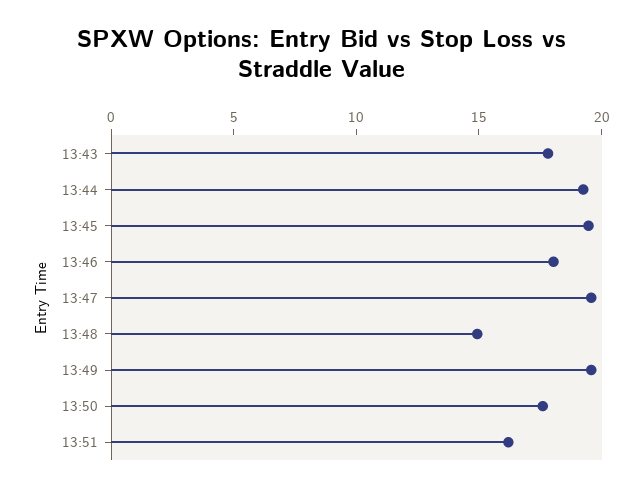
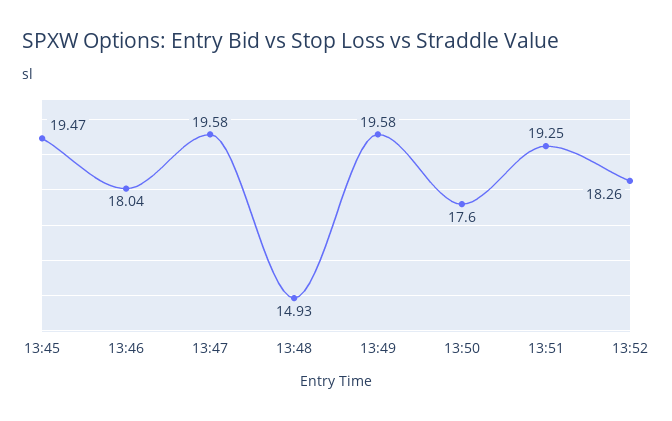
13:43: 18 -> none
13:44: 19 -> none
13:51: 16 -> 19.25
13:52: none -> 18.26

